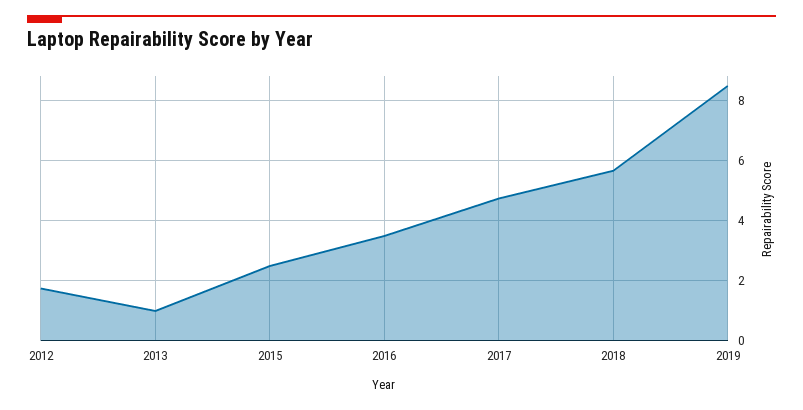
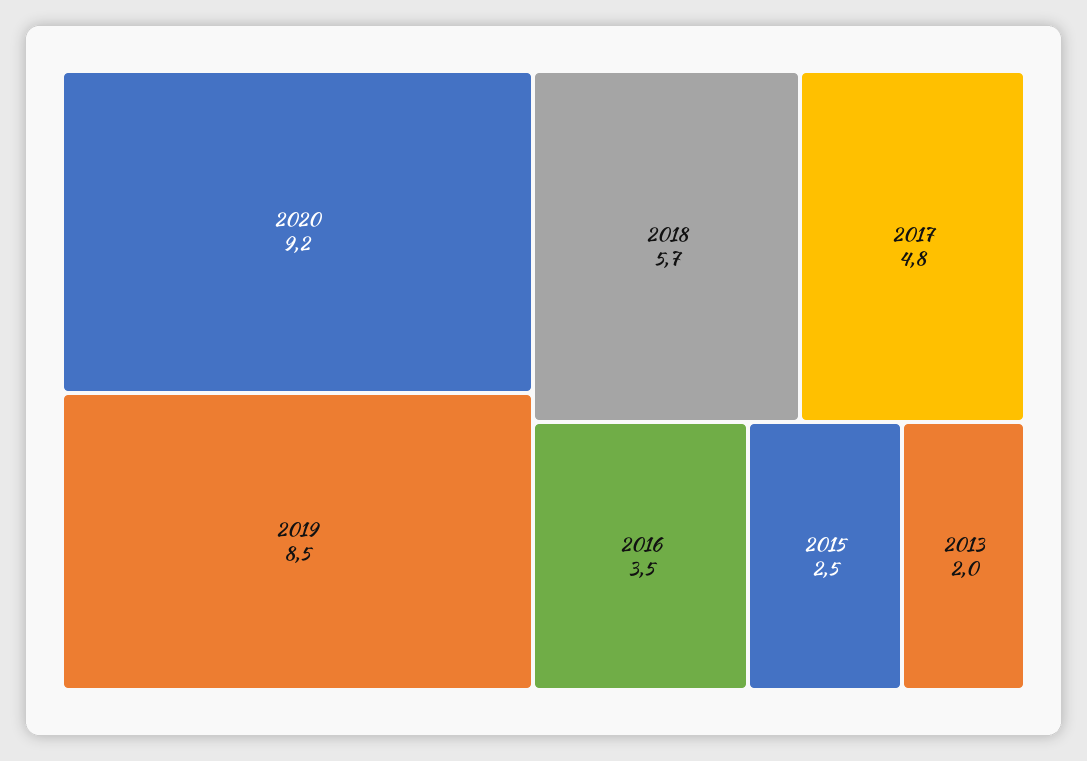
2012: 1.75 -> none
2013: 1 -> 2
2020: none -> 9.2

